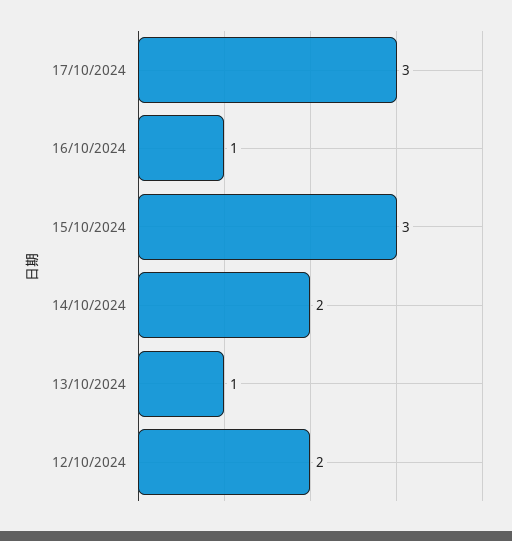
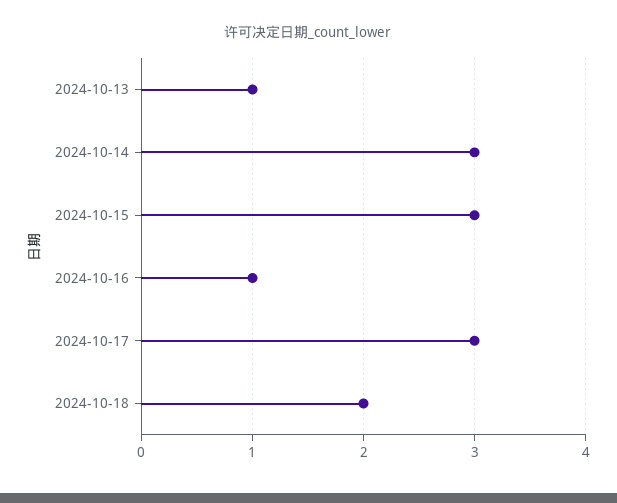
14/10/2024: 2 -> 3
12/10/2024: 2 -> none
2024-10-18: none -> 2

